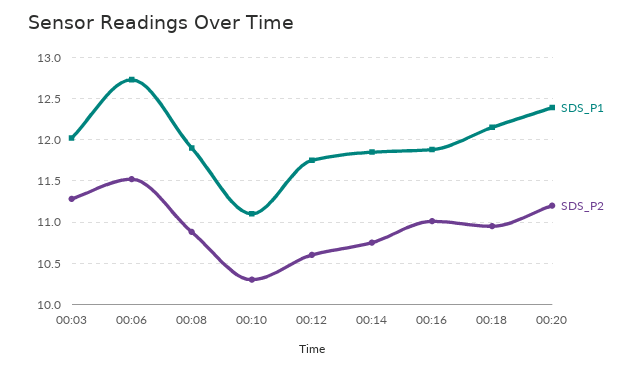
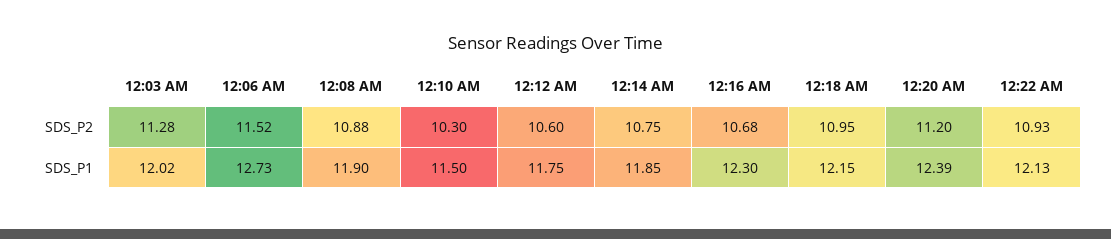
SDS_P1, 00:10: 11.1 -> 11.5
SDS_P1, 00:16: 11.9 -> 12.3
SDS_P2, 00:16: 11 -> 10.68
SDS_P2, 12:22 AM: none -> 10.93
SDS_P1, 12:22 AM: none -> 12.13

